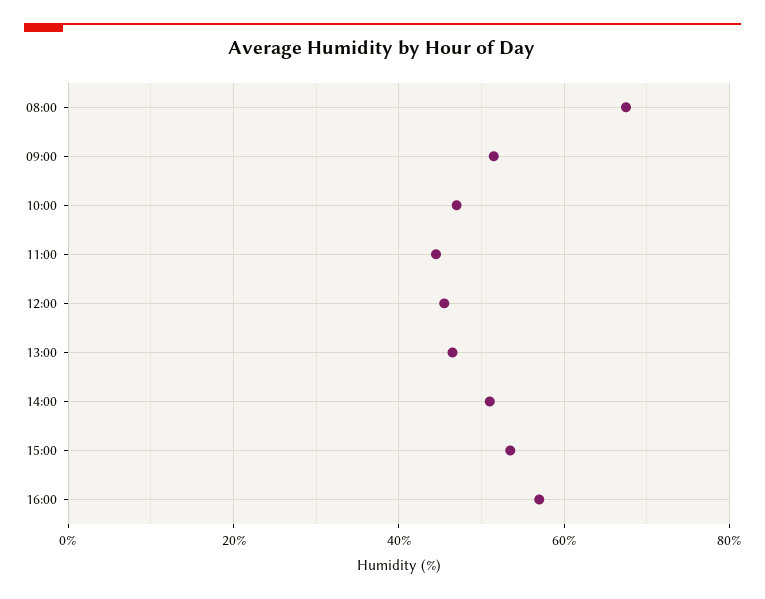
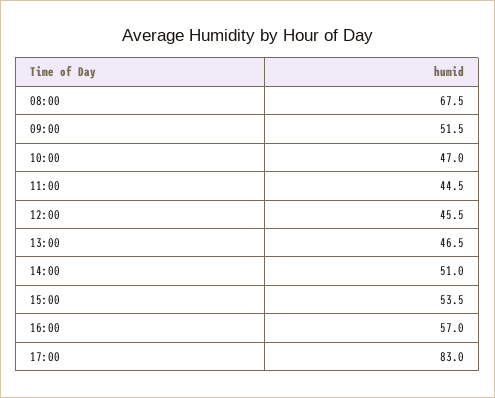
17:00: none -> 83

